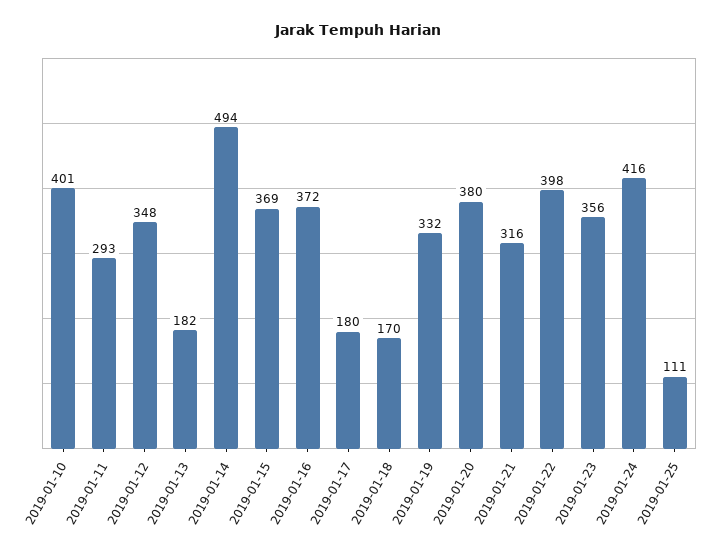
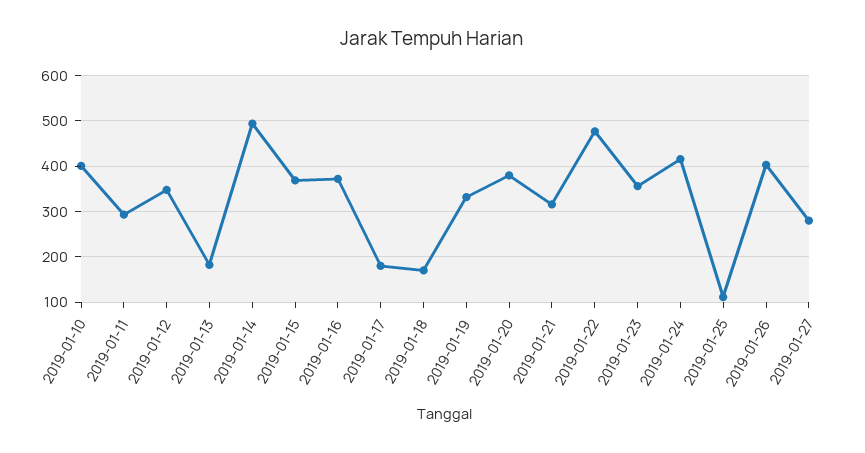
2019-01-22: 398 -> 480
2019-01-26: none -> 400
2019-01-27: none -> 280

